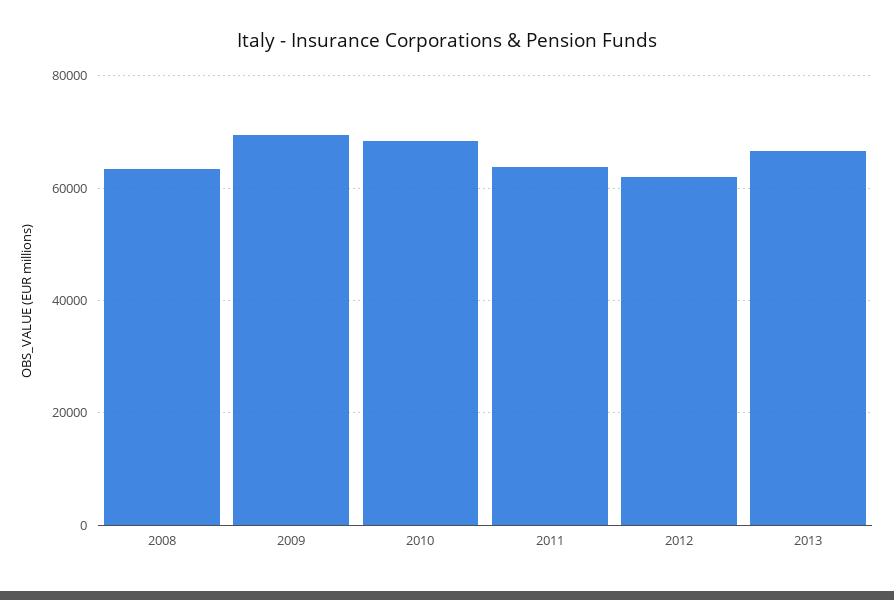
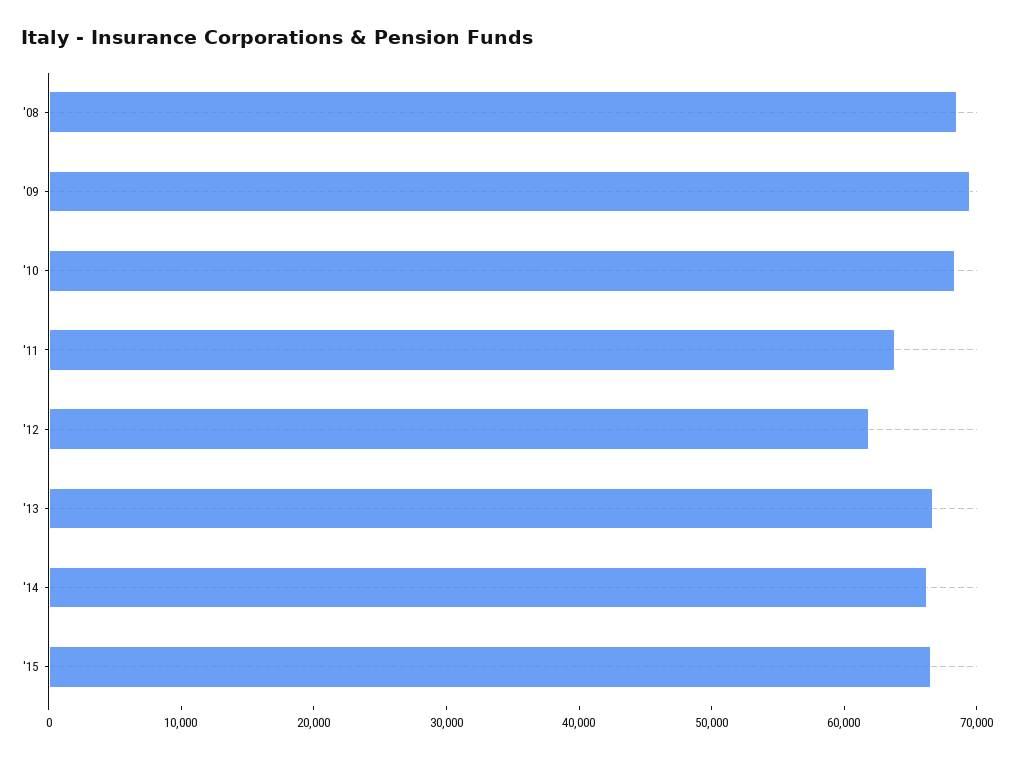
2008: 64000 -> 68000
'14: none -> 66000
'15: none -> 66000

